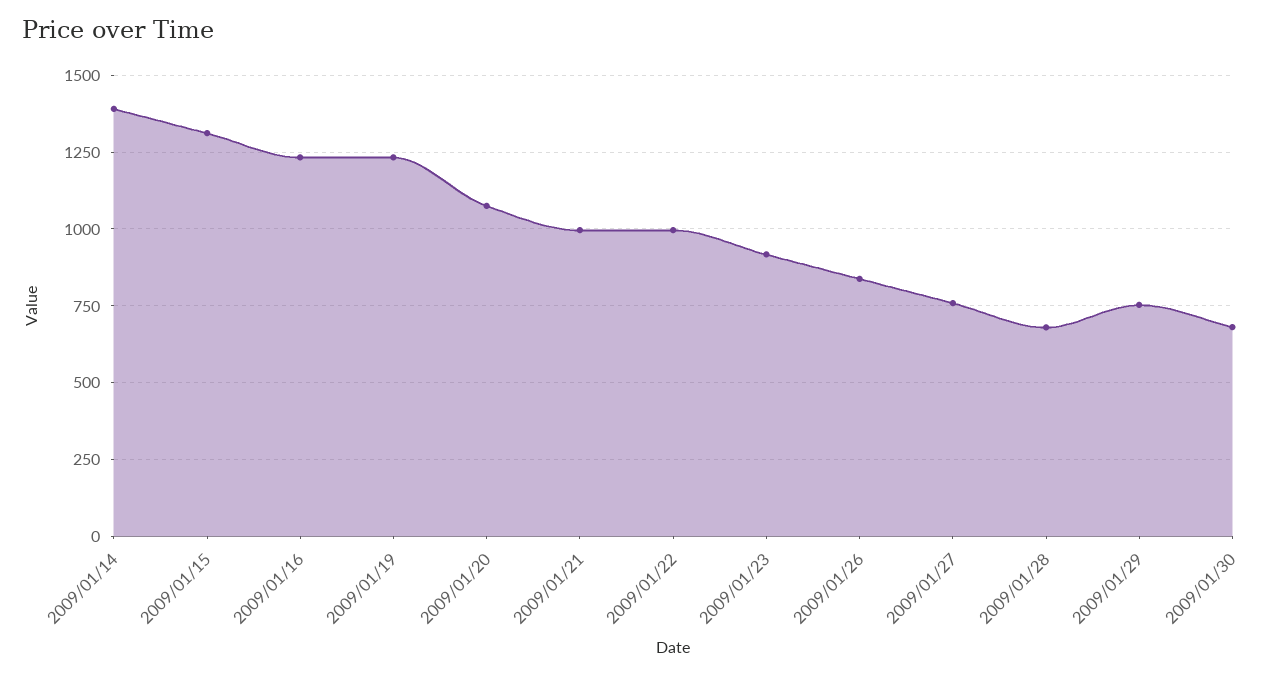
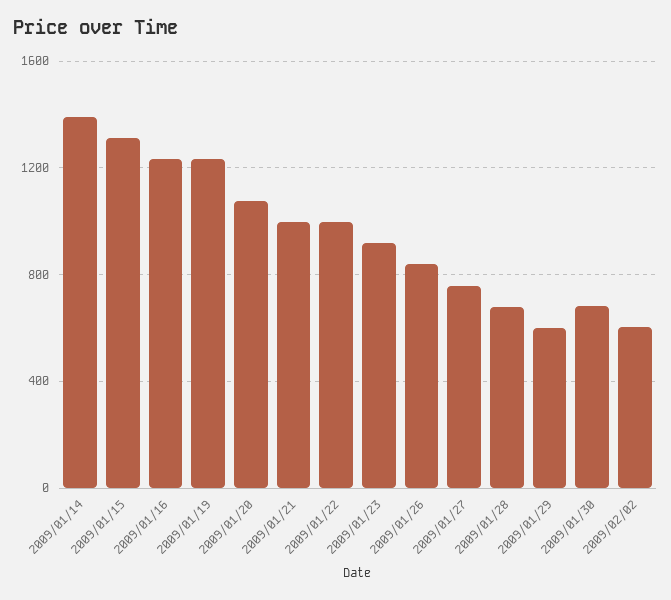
2009/01/29: 750 -> 600
2009/02/02: none -> 600

